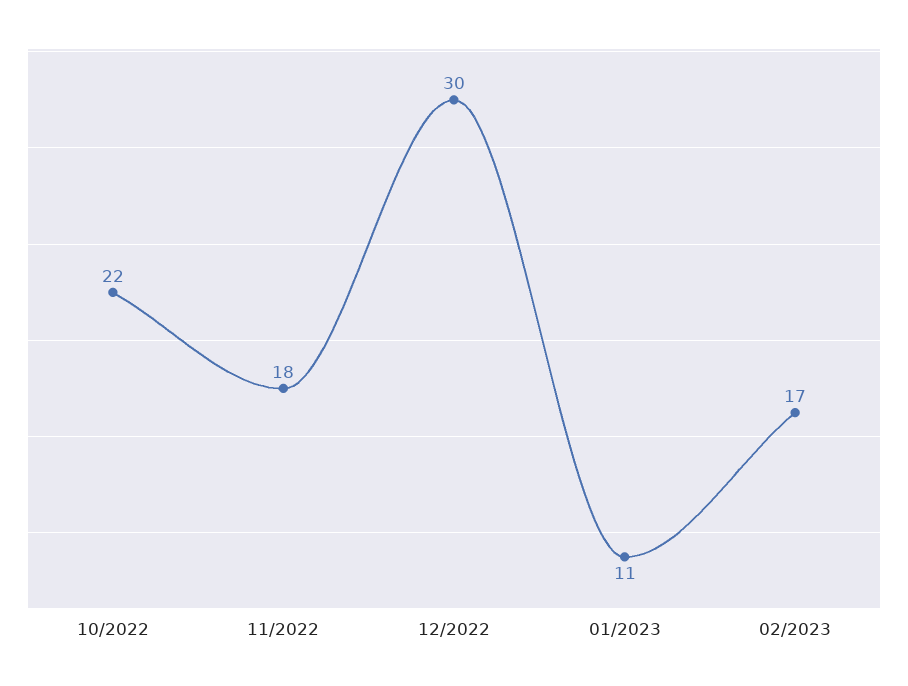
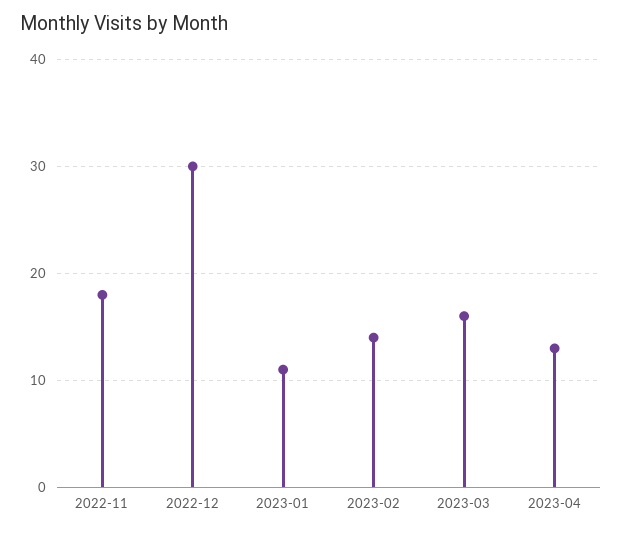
10/2022: 22 -> none
02/2023: 17 -> 14
2023-03: none -> 16
2023-04: none -> 13

